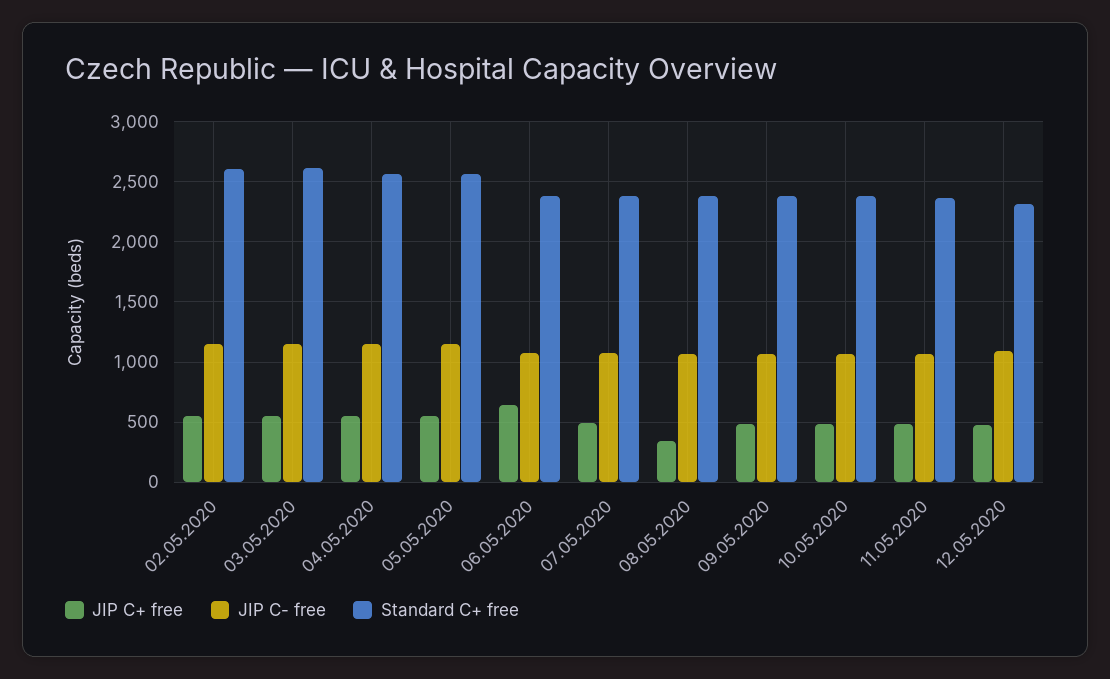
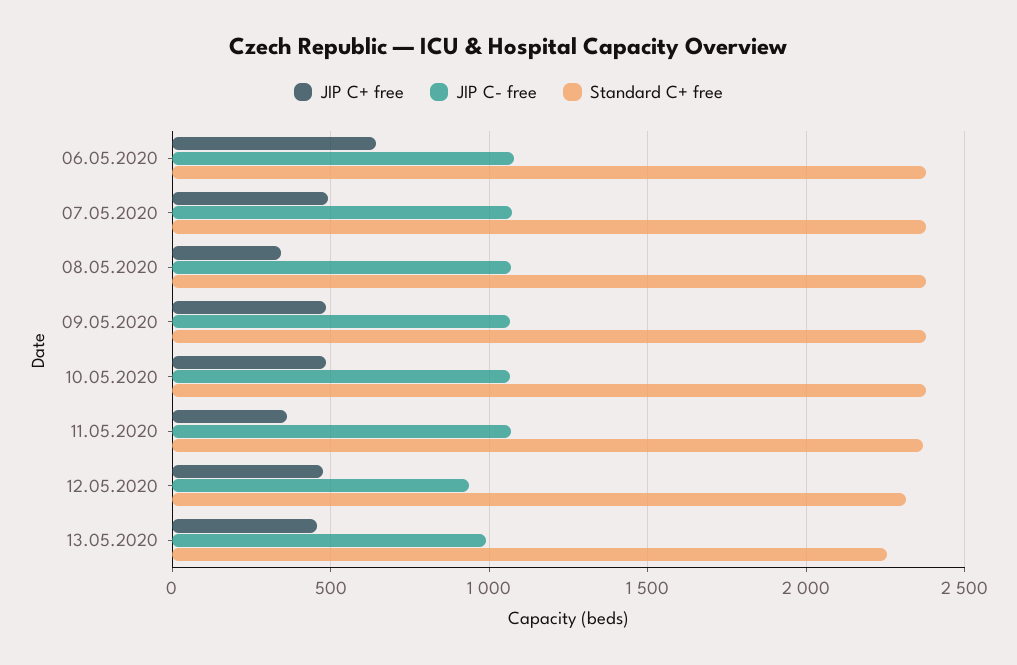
JIP C+ free, 02.05.2020: 550 -> none
JIP C- free, 02.05.2020: 1150 -> none
Standard C+ free, 02.05.2020: 2600 -> none
JIP C+ free, 03.05.2020: 550 -> none
JIP C- free, 03.05.2020: 1150 -> none
Standard C+ free, 03.05.2020: 2600 -> none
JIP C+ free, 04.05.2020: 550 -> none
JIP C- free, 04.05.2020: 1150 -> none
Standard C+ free, 04.05.2020: 2550 -> none
JIP C+ free, 05.05.2020: 550 -> none
JIP C- free, 05.05.2020: 1150 -> none
Standard C+ free, 05.05.2020: 2550 -> none
JIP C+ free, 11.05.2020: 500 -> 350
JIP C- free, 12.05.2020: 1100 -> 950
JIP C+ free, 13.05.2020: none -> 450
JIP C- free, 13.05.2020: none -> 1000
Standard C+ free, 13.05.2020: none -> 2250

